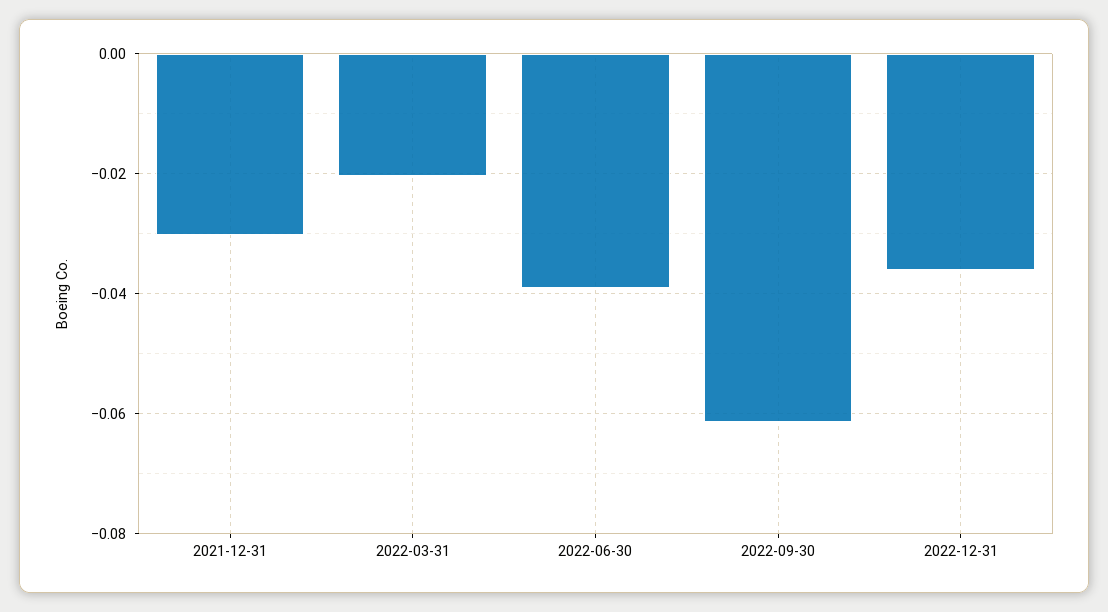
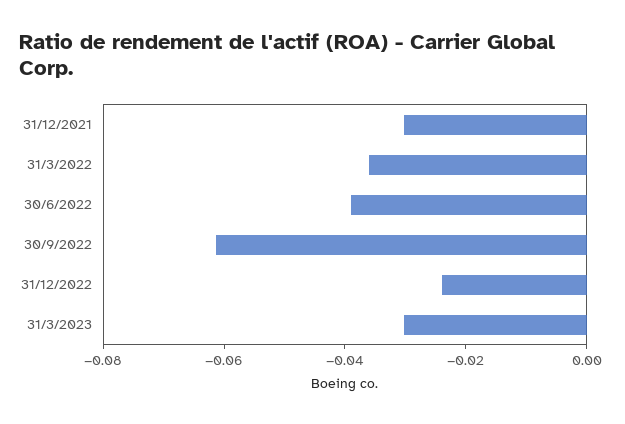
2022-03-31: -0.02 -> -0.035
2022-12-31: -0.036 -> -0.025
31/3/2023: none -> -0.03

